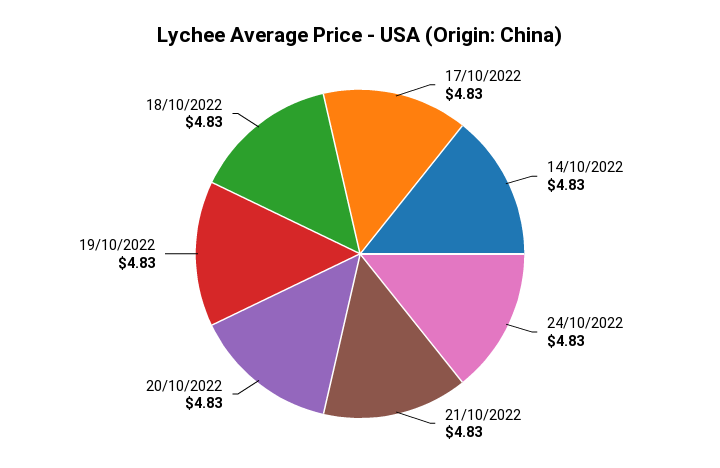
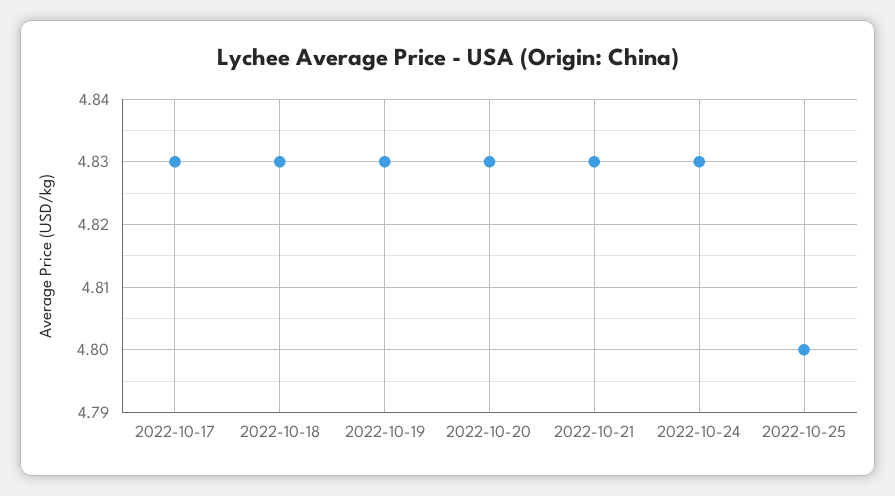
14/10/2022: 4.83 -> none
2022-10-25: none -> 4.8

